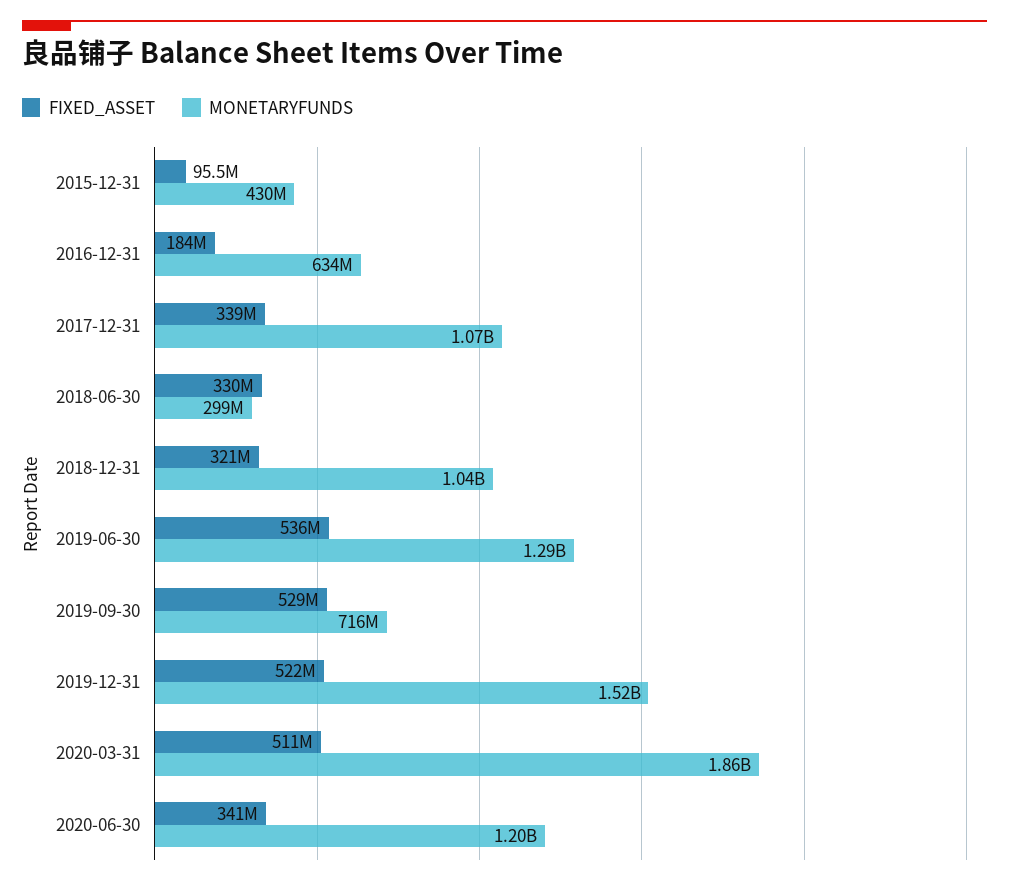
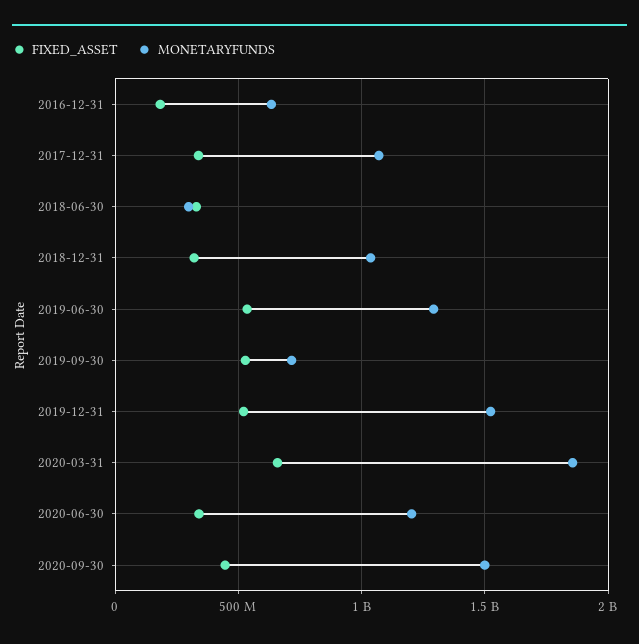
FIXED_ASSET, 2015-12-31: 95500000 -> none
MONETARYFUNDS, 2015-12-31: 430000000 -> none
FIXED_ASSET, 2020-03-31: 511000000 -> 650000000
FIXED_ASSET, 2020-09-30: none -> 450000000
MONETARYFUNDS, 2020-09-30: none -> 1500000000

